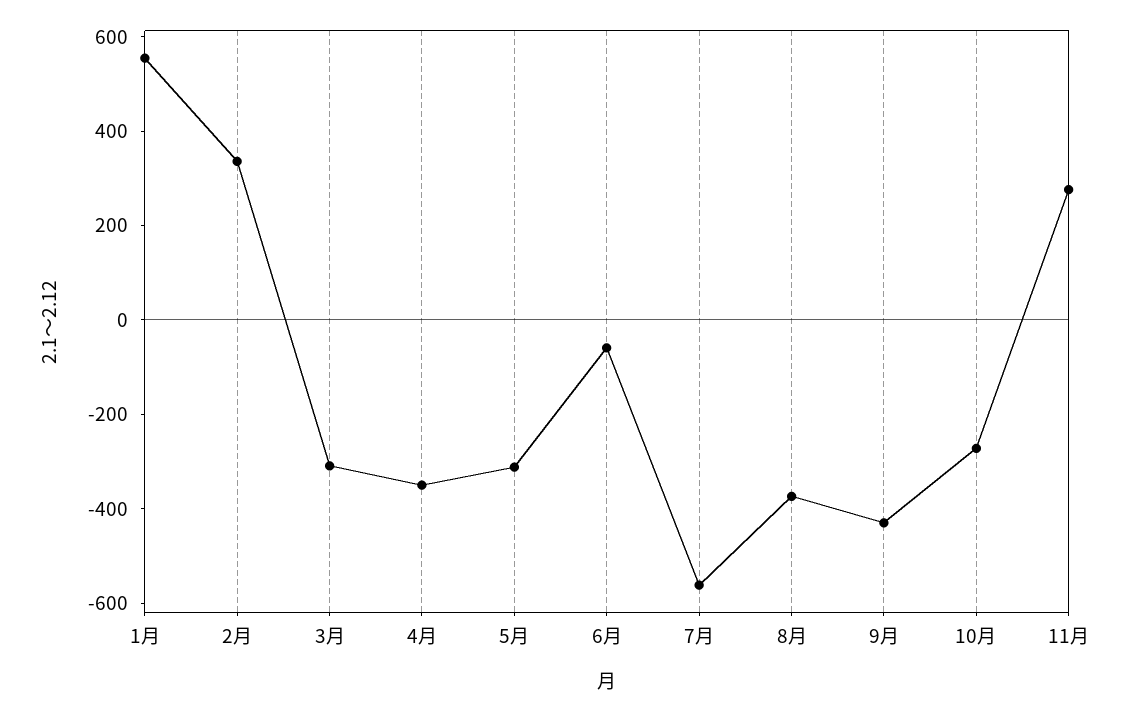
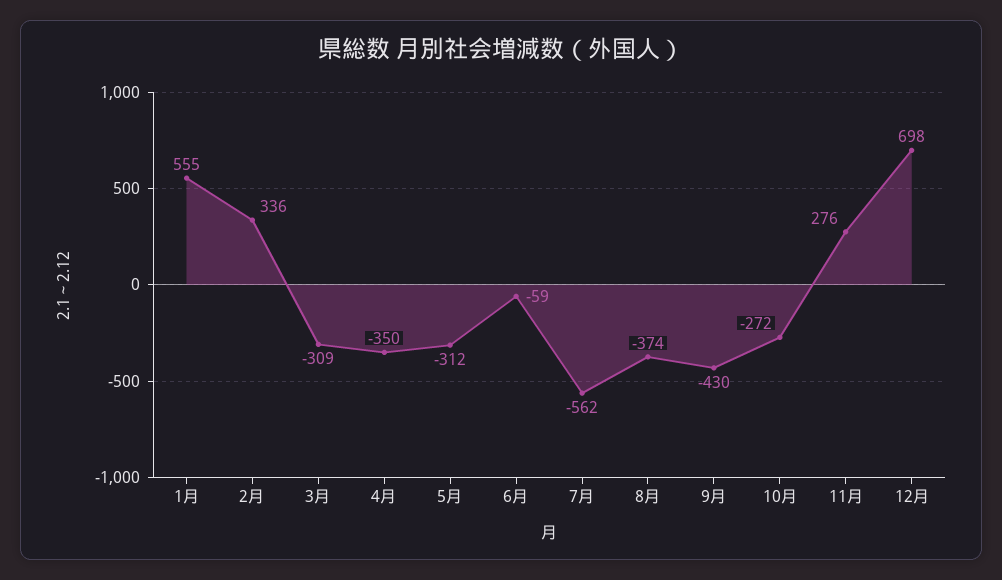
12月: none -> 698

